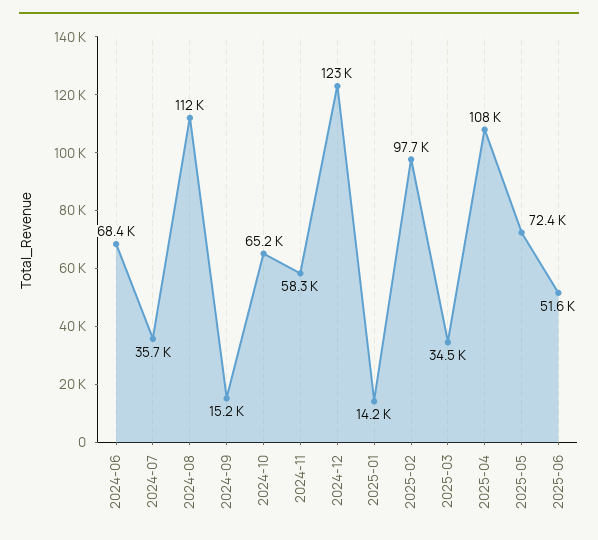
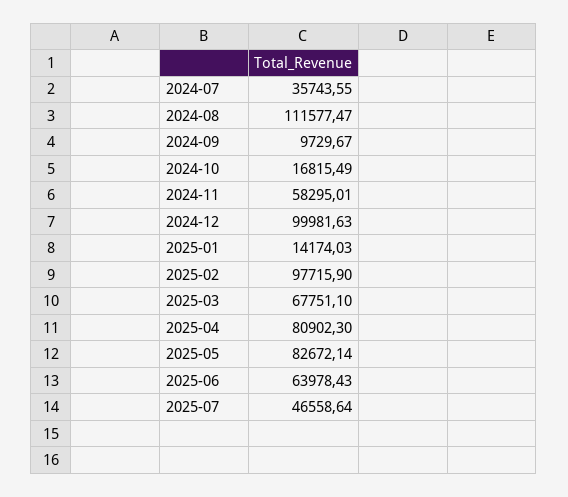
2024-06: 68400 -> none
2024-09: 15200 -> 9729.67
2024-10: 65200 -> 16815.49
2024-12: 123000 -> 99981.63
2025-03: 34500 -> 67751.1
2025-04: 108000 -> 80902.3
2025-05: 72400 -> 82672.14
2025-06: 51600 -> 63978.43
2025-07: none -> 46558.64

